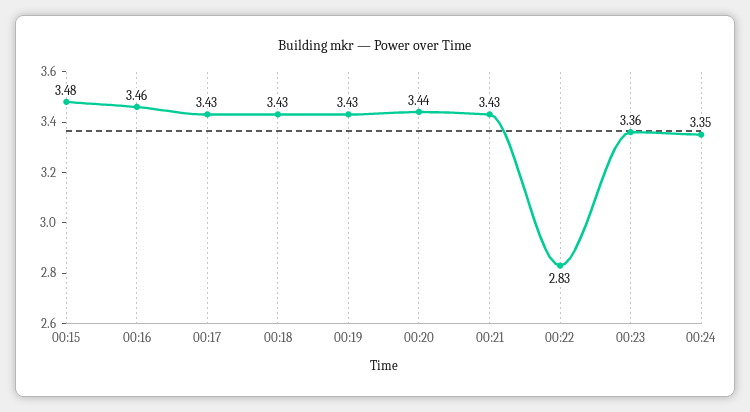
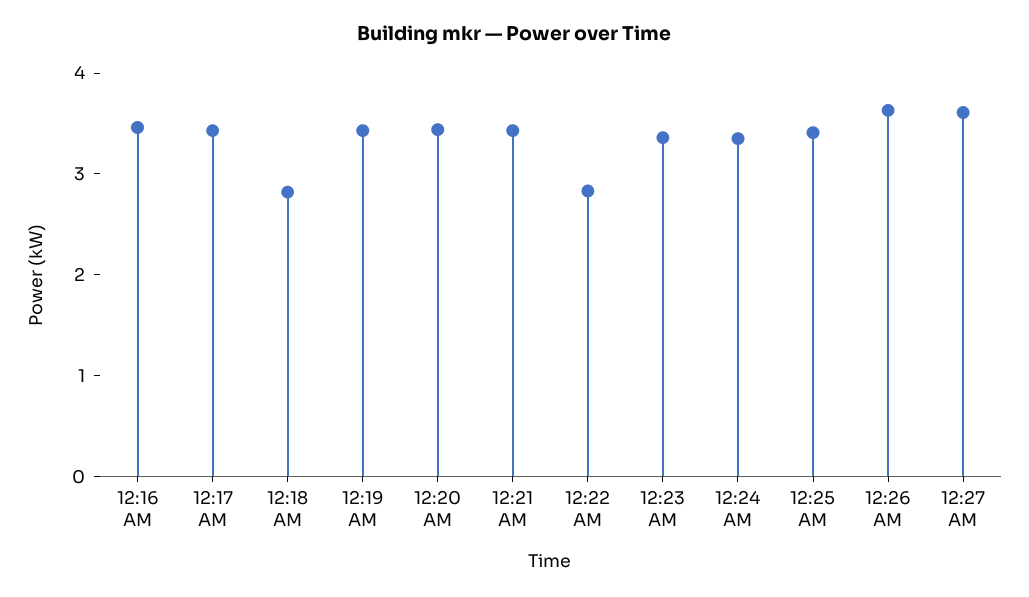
00:15: 3.48 -> none
00:18: 3.43 -> 2.8
12:25 AM: none -> 3.4
12:26 AM: none -> 3.6
12:27 AM: none -> 3.6

